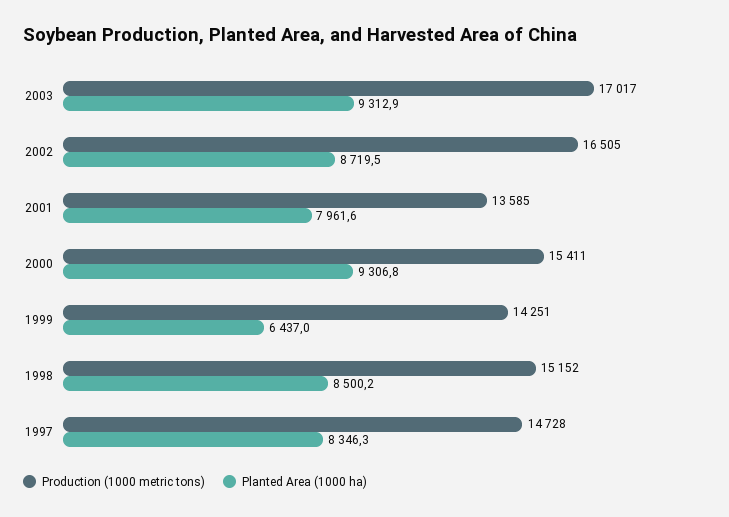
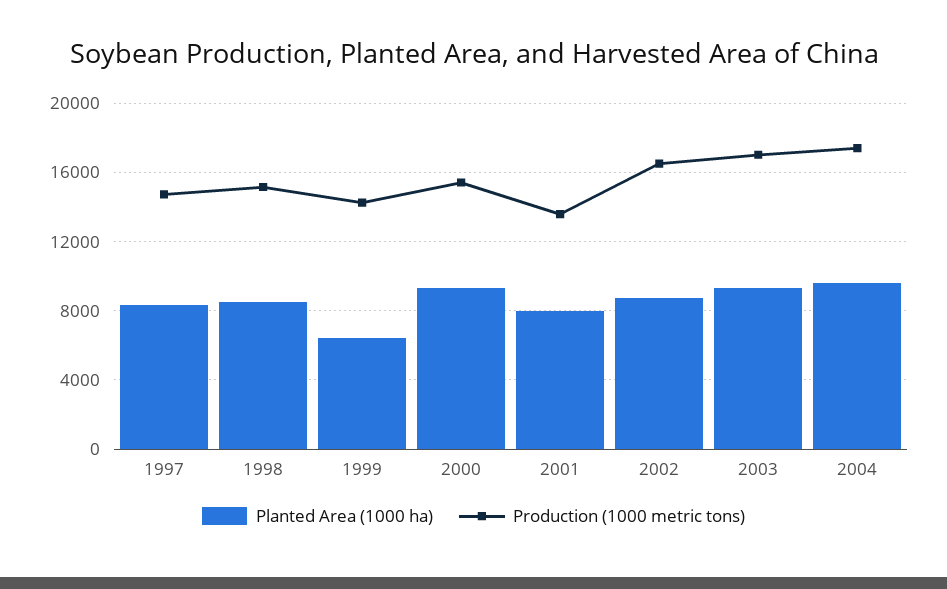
Planted Area (1000 ha), 2004: none -> 9500
Production (1000 metric tons), 2004: none -> 17500

